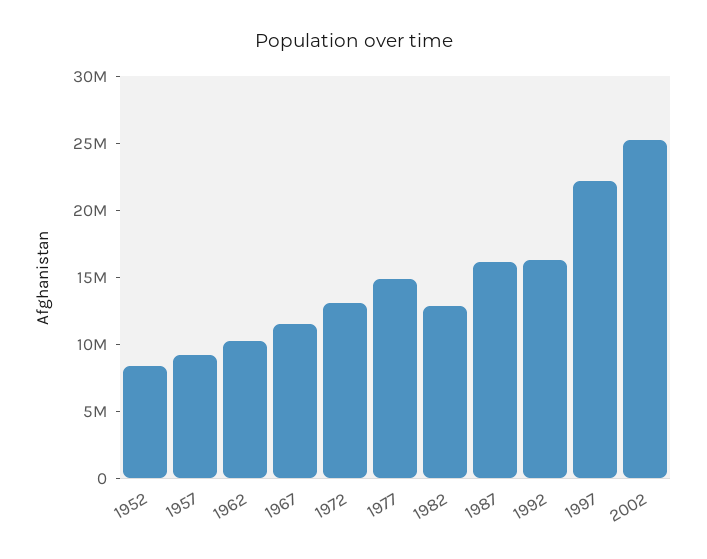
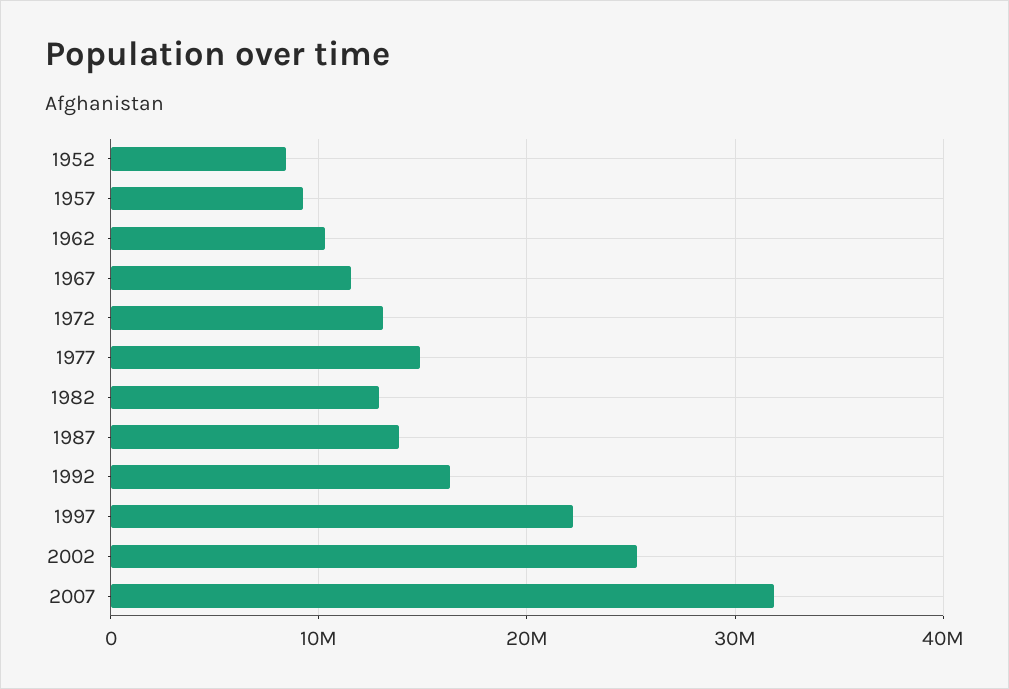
1987: 16000000 -> 14000000
2007: none -> 32000000

